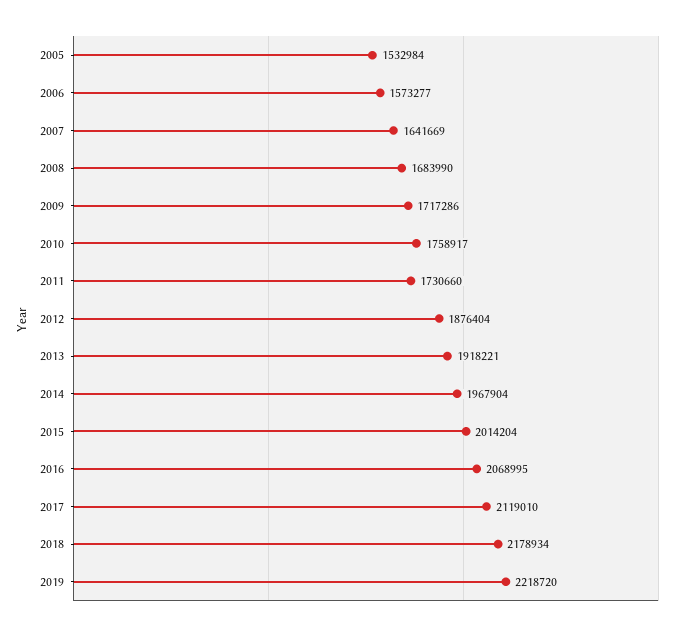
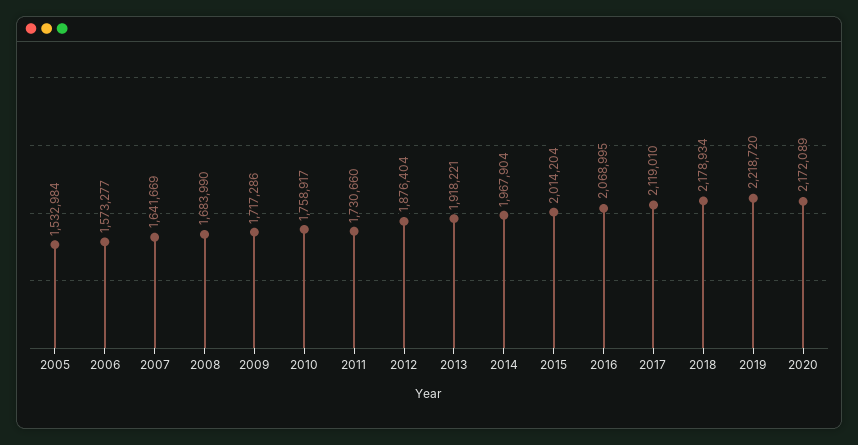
2020: none -> 2172089

